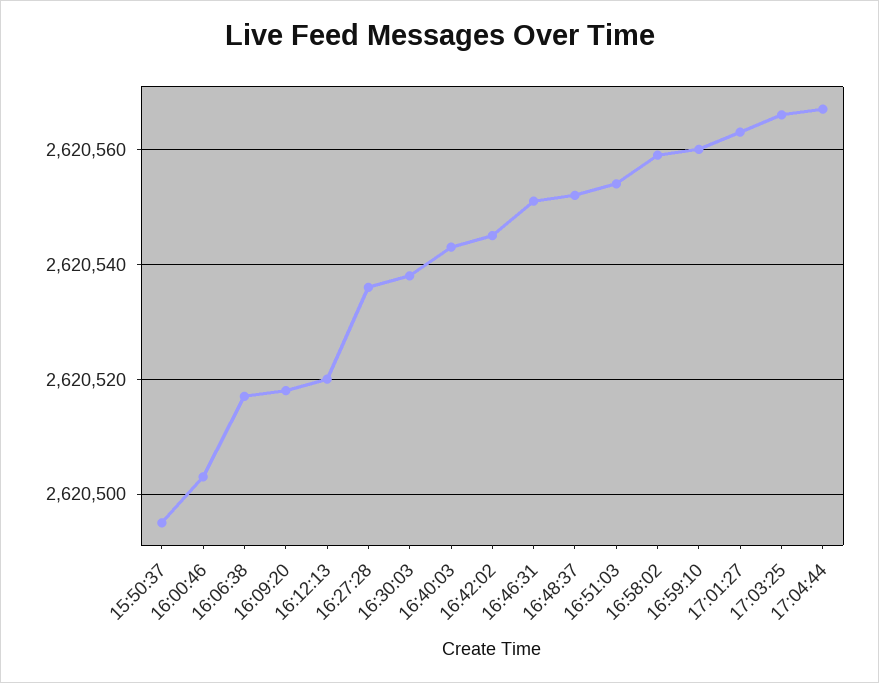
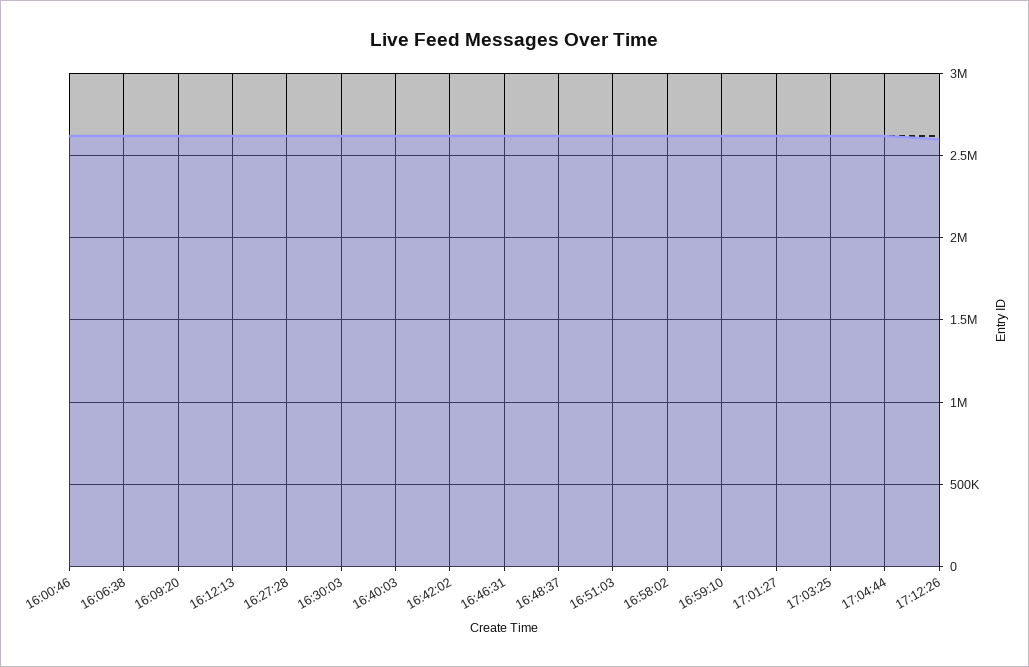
15:50:37: 2620495 -> none
17:12:26: none -> 2600000

